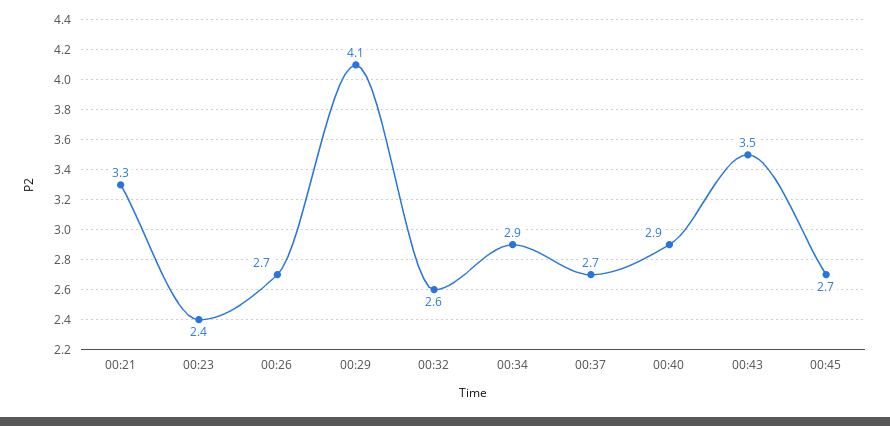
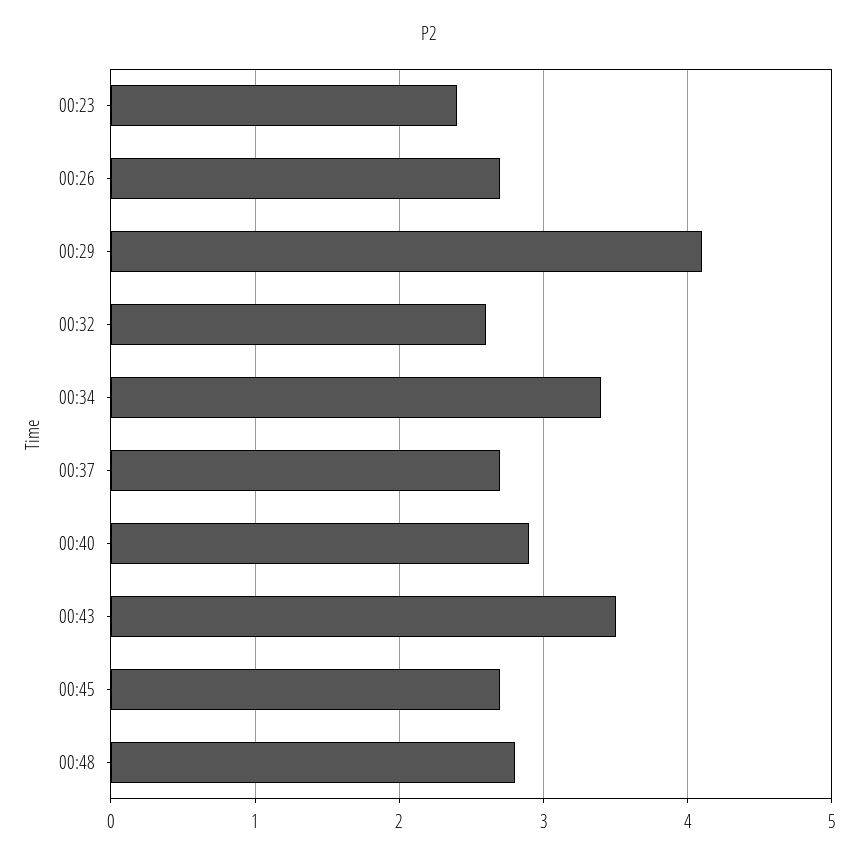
00:21: 3.3 -> none
00:34: 2.9 -> 3.4
00:48: none -> 2.8

